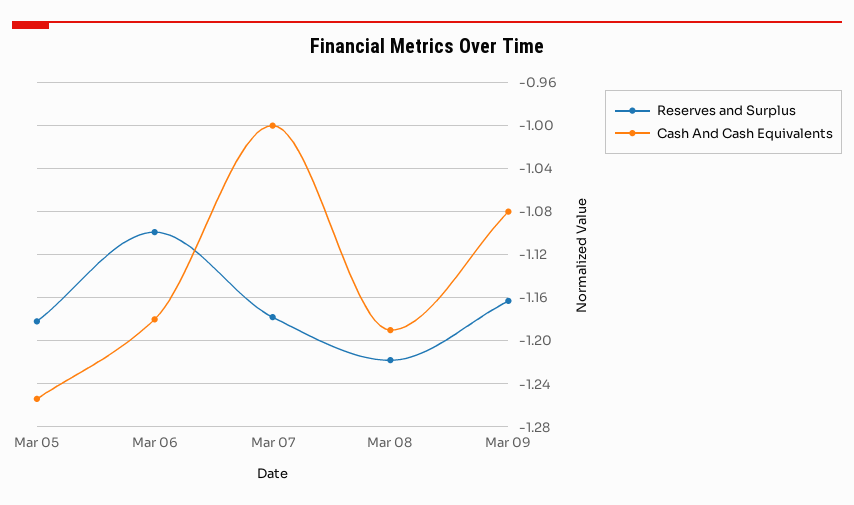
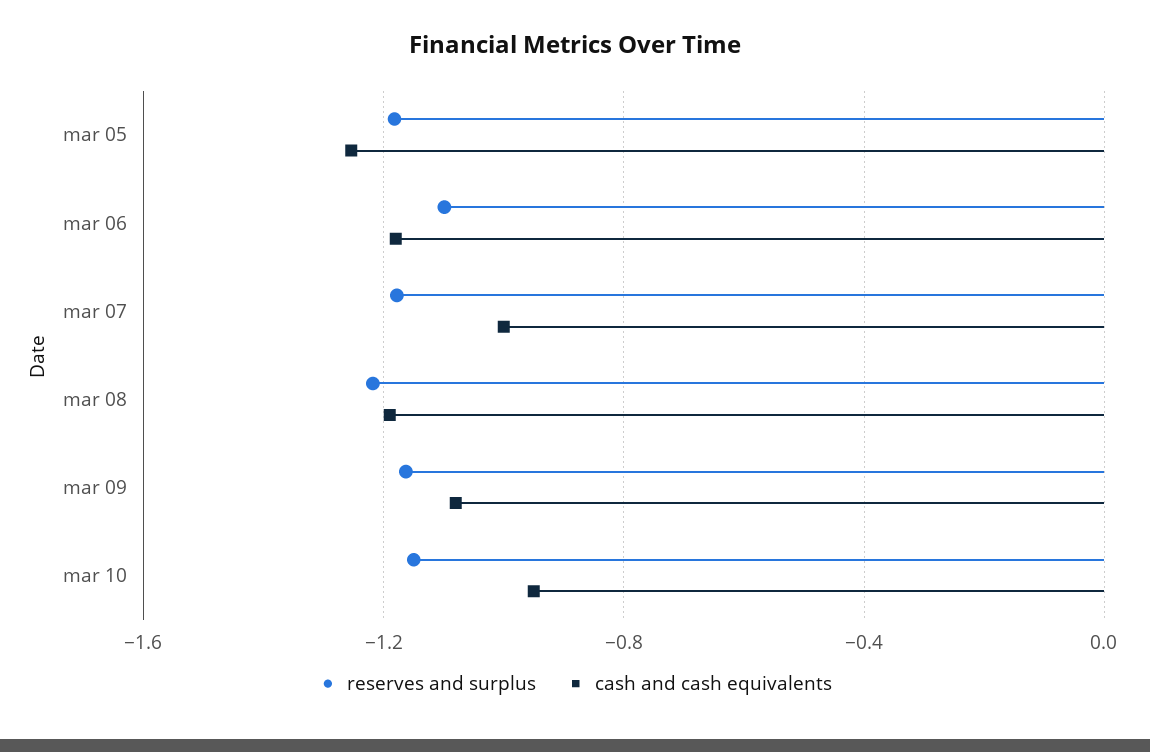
Reserves and Surplus, mar 10: none -> -1.15
Cash And Cash Equivalents, mar 10: none -> -0.95

